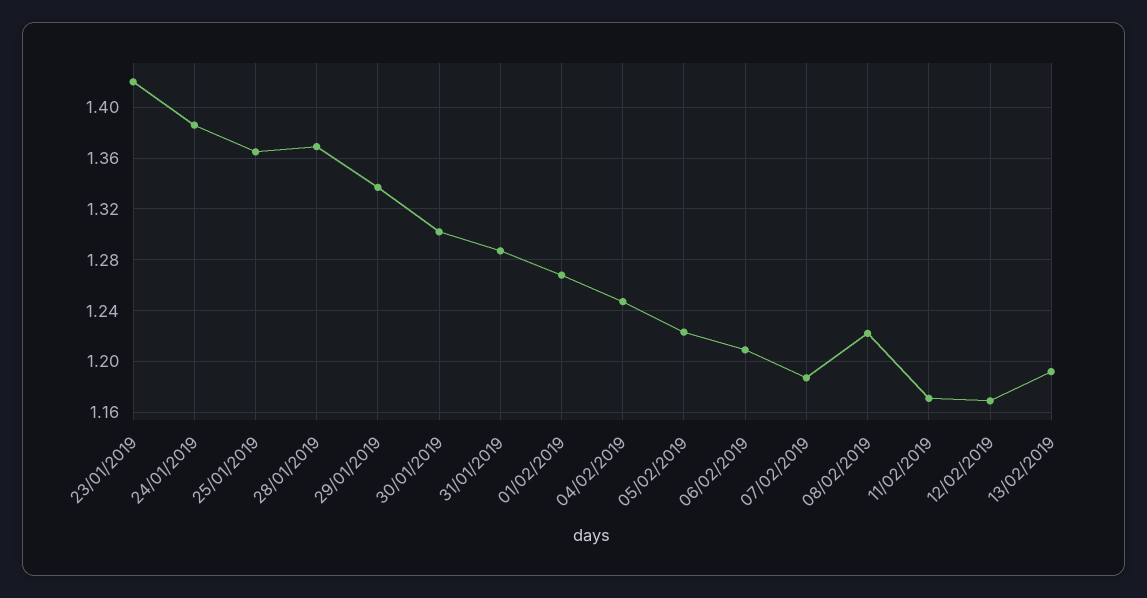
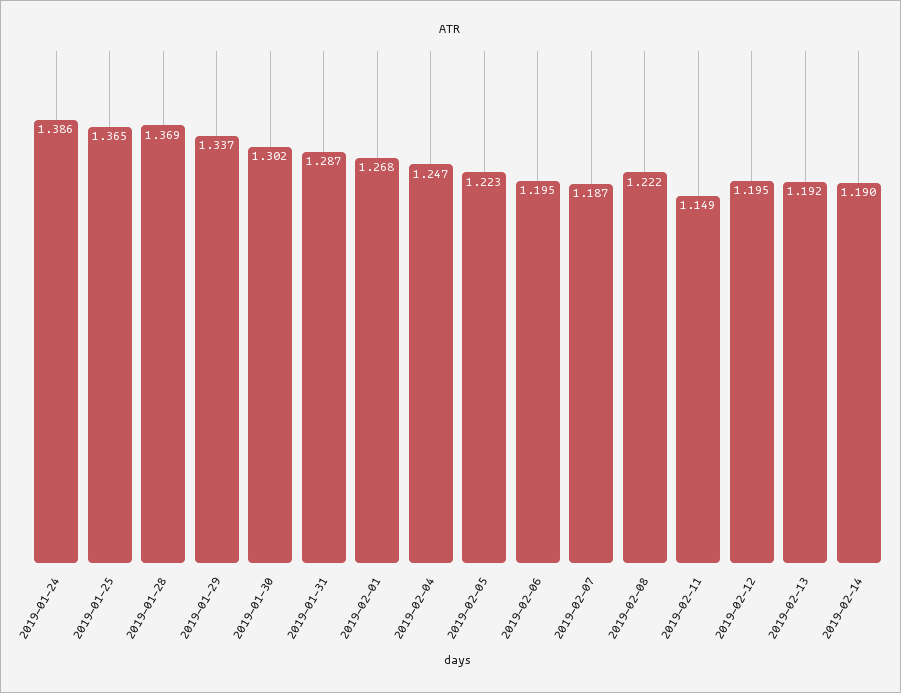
23/01/2019: 1.42 -> none
06/02/2019: 1.21 -> 1.195
11/02/2019: 1.17 -> 1.149
12/02/2019: 1.17 -> 1.195
2019-02-14: none -> 1.19

